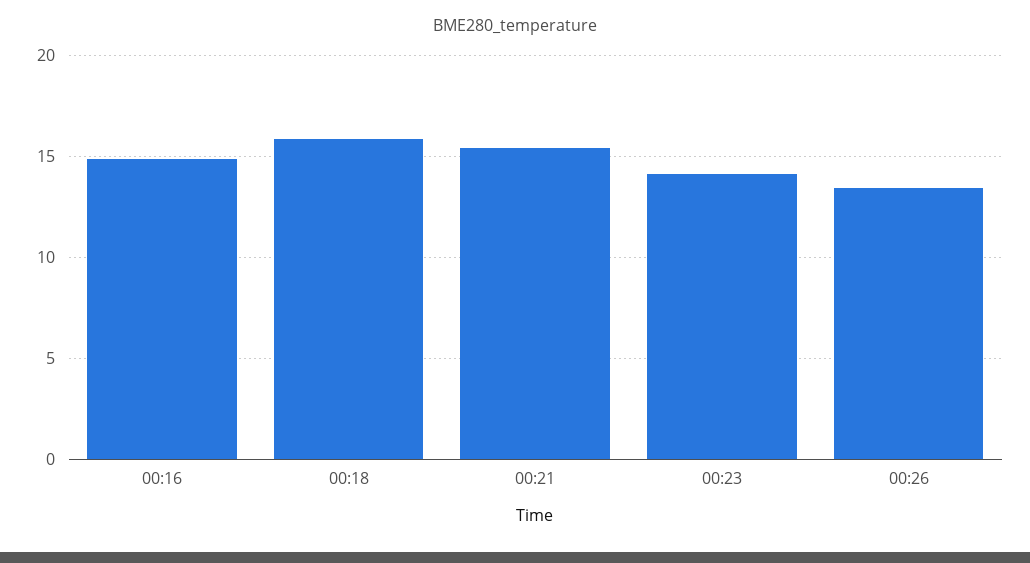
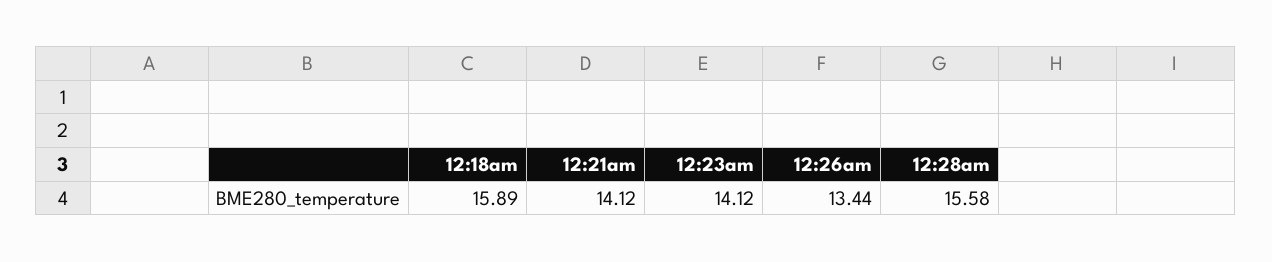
00:16: 15 -> none
00:21: 15.5 -> 14.12
12:28am: none -> 15.58

